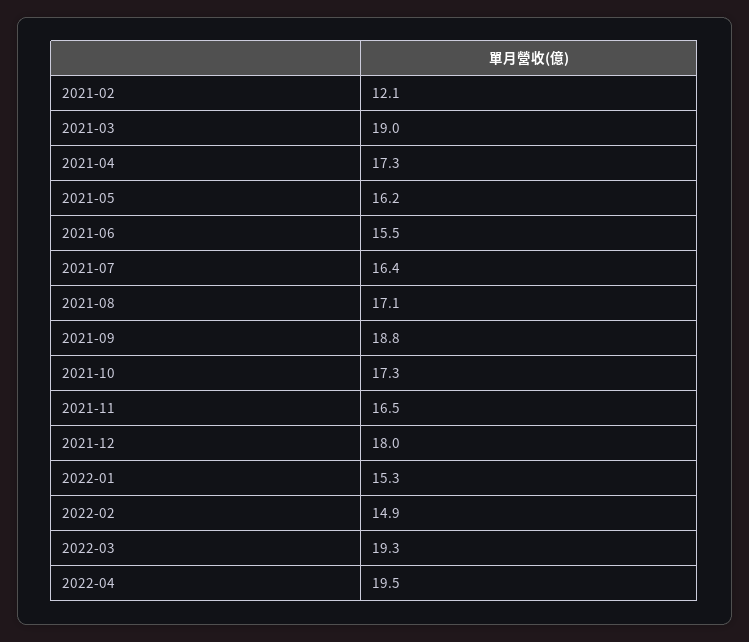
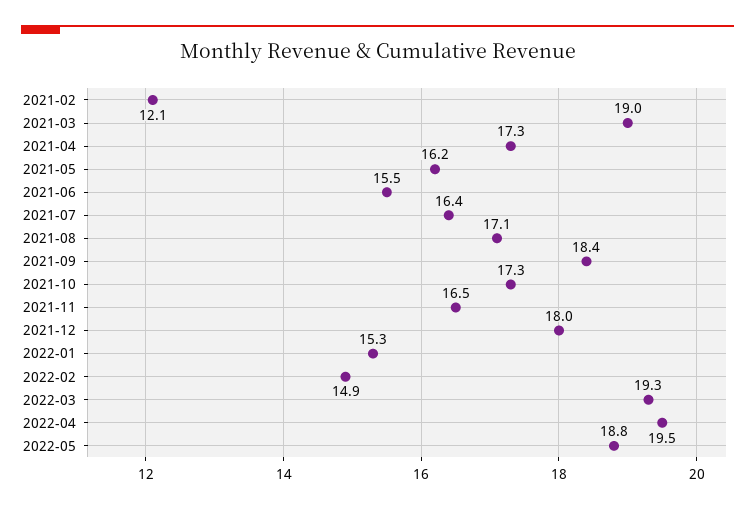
2021-09: 18.8 -> 18.4
2022-05: none -> 18.8

